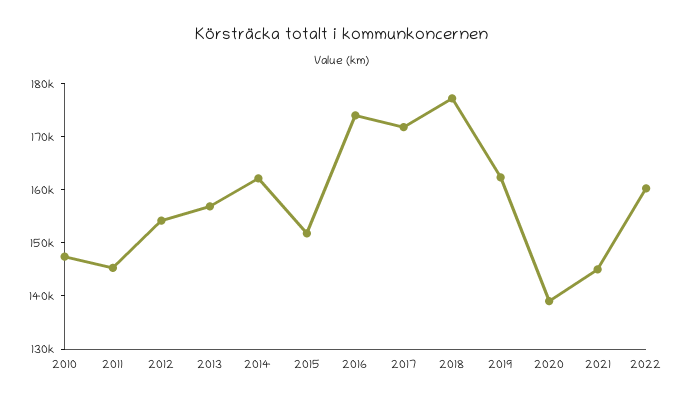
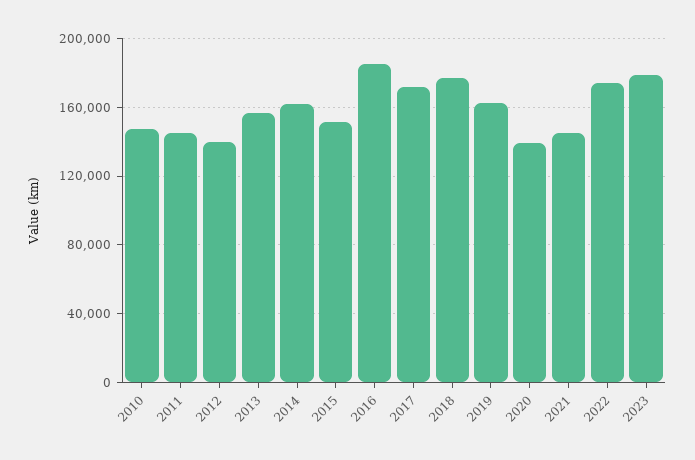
2012: 154000 -> 140000
2016: 174000 -> 185000
2022: 160000 -> 175000
2023: none -> 180000

